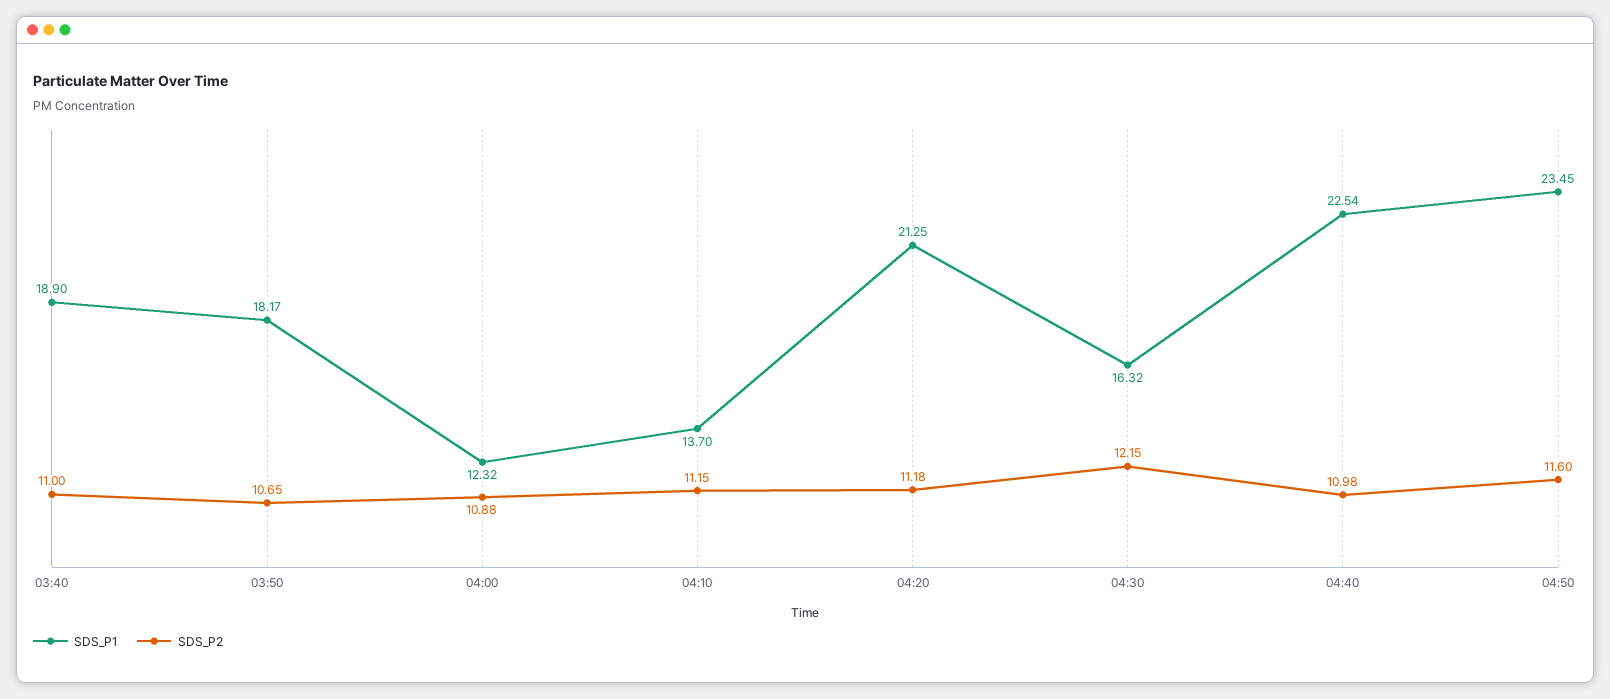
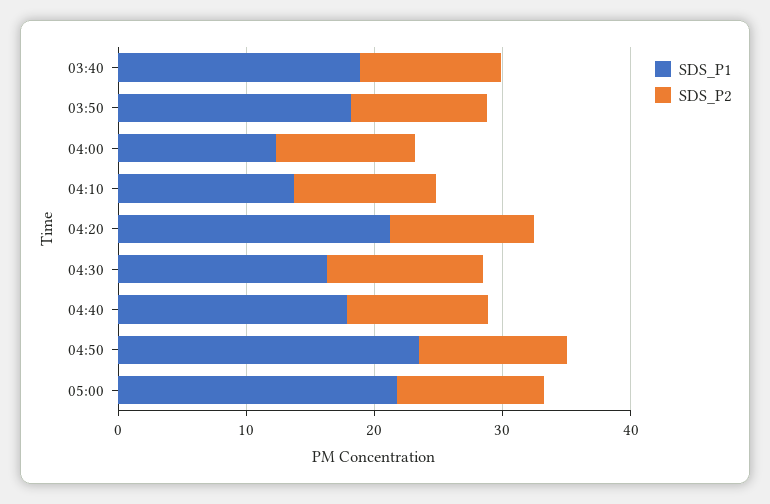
SDS_P1, 04:40: 22.54 -> 18
SDS_P1, 05:00: none -> 22
SDS_P2, 05:00: none -> 12

